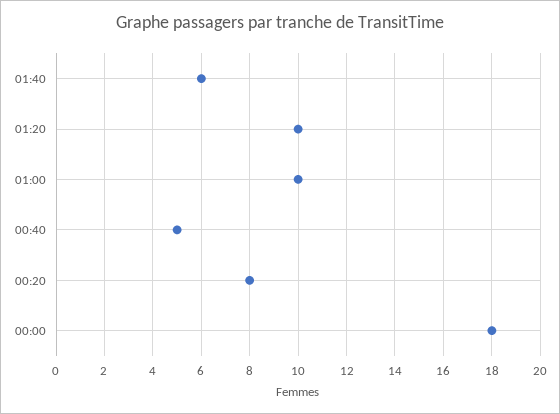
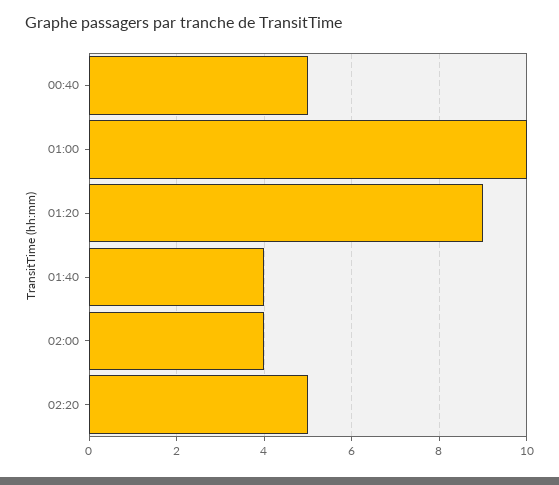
01:40: 6 -> 4
01:20: 10 -> 9
00:20: 8 -> none
00:00: 18 -> none
02:00: none -> 4
02:20: none -> 5

